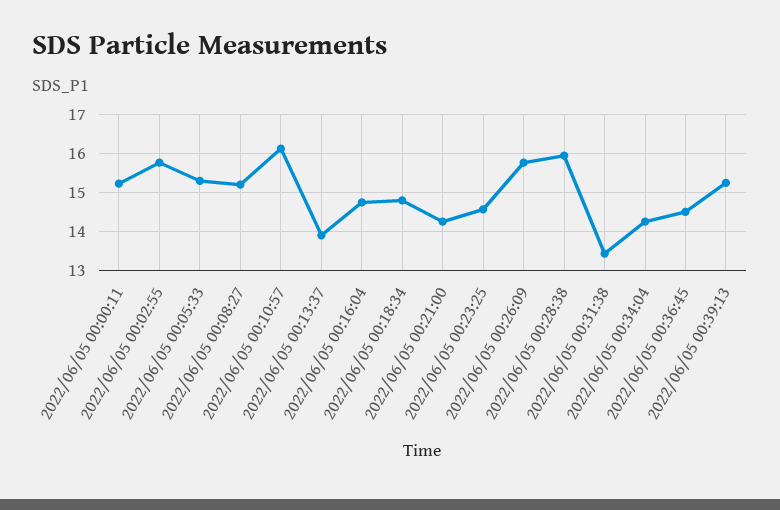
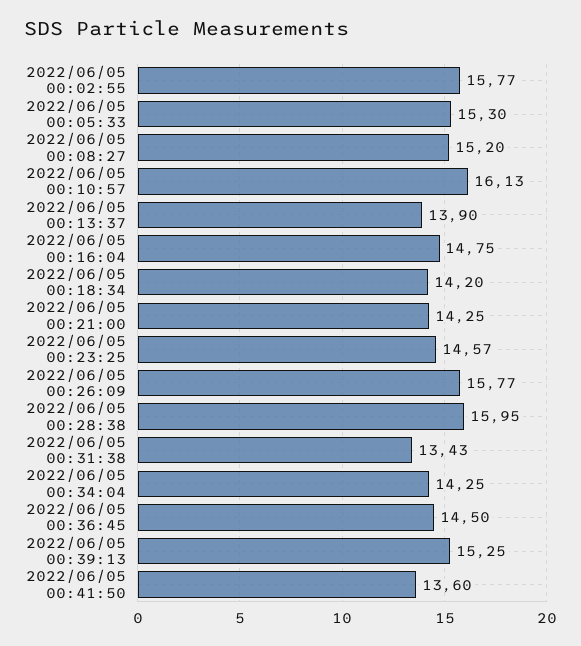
2022/06/05 00:00:11: 15.2 -> none
2022/06/05 00:18:34: 14.8 -> 14.2
2022/06/05 00:41:50: none -> 13.6

